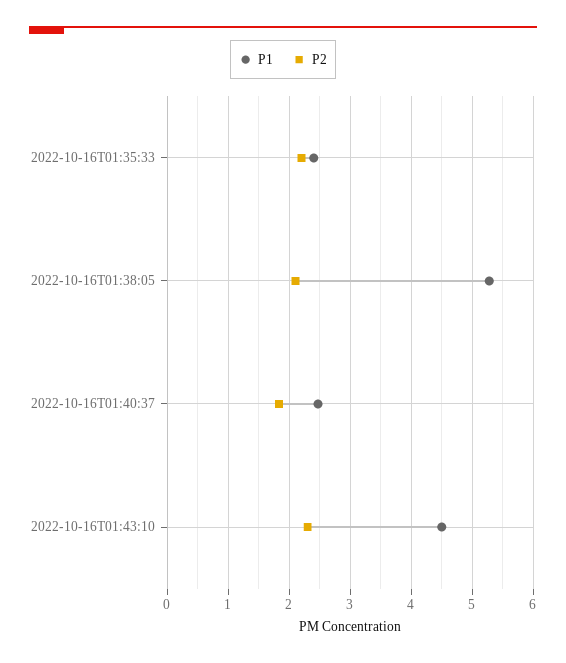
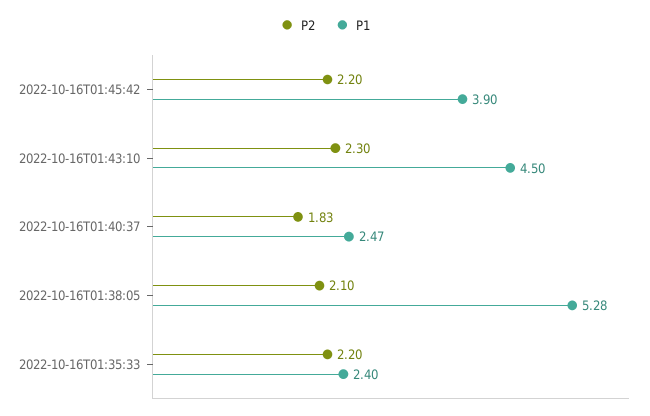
P2, 2022-10-16T01:45:42: none -> 2.2
P1, 2022-10-16T01:45:42: none -> 3.9

